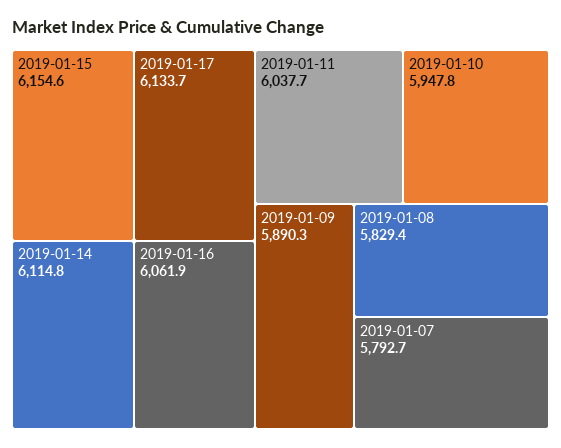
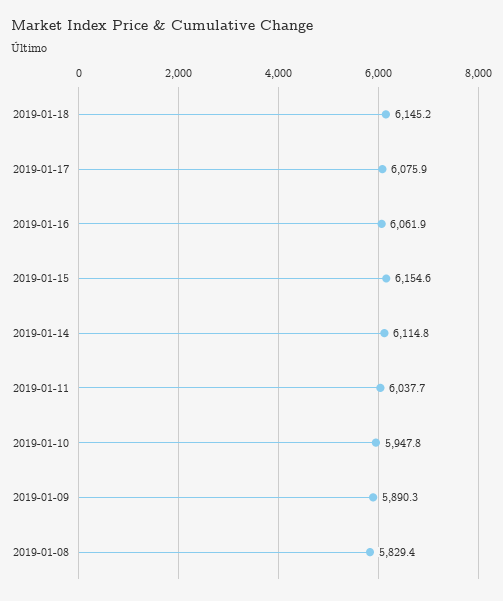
2019-01-17: 6133.7 -> 6075.9
2019-01-07: 5792.7 -> none
2019-01-18: none -> 6145.2

